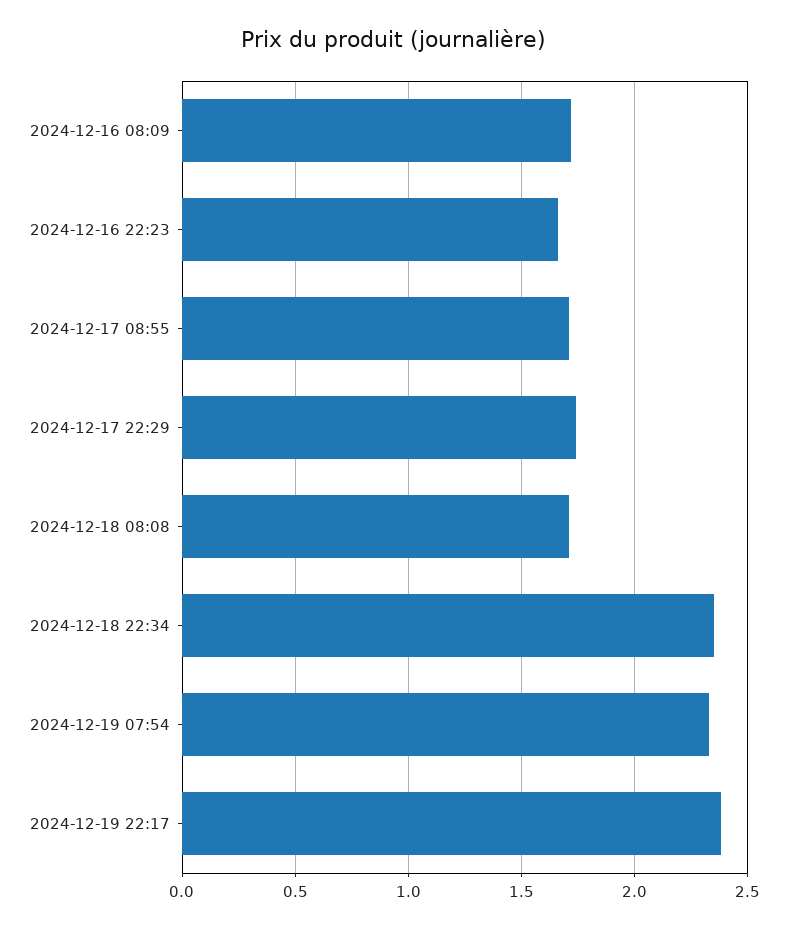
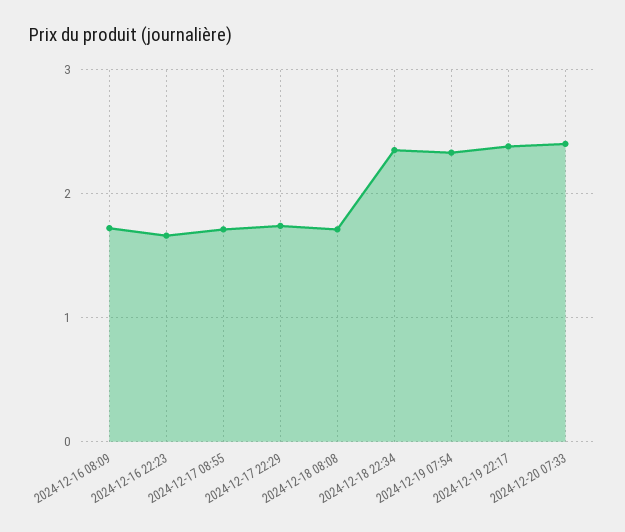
2024-12-20 07:33: none -> 2.4

